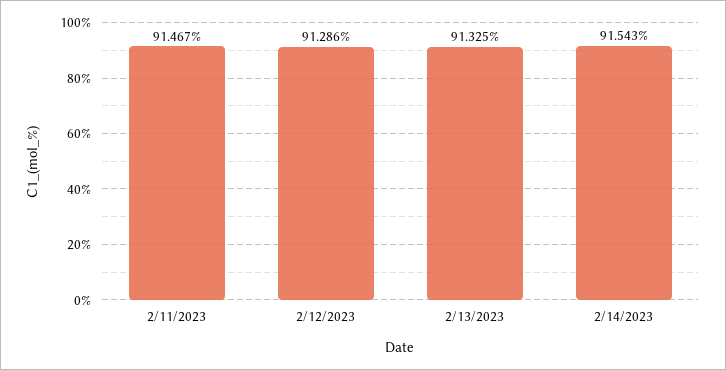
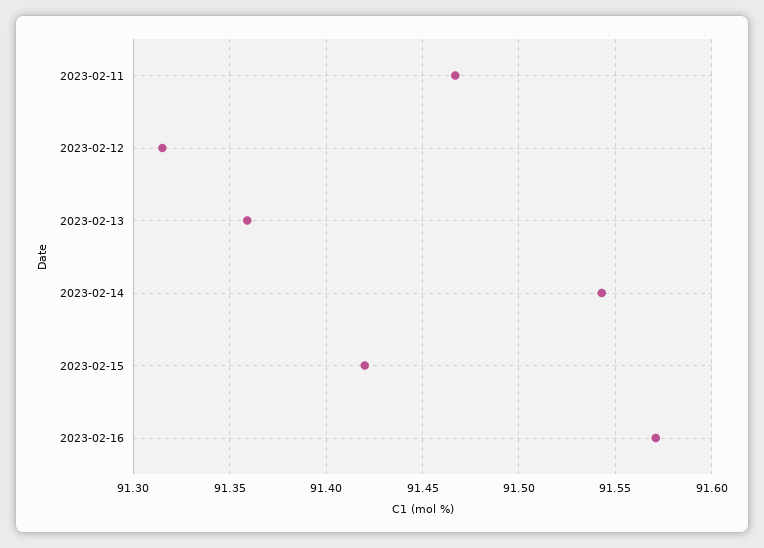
2/12/2023: 91.286 -> 91.315
2/13/2023: 91.325 -> 91.36
2023-02-15: none -> 91.42
2023-02-16: none -> 91.57

